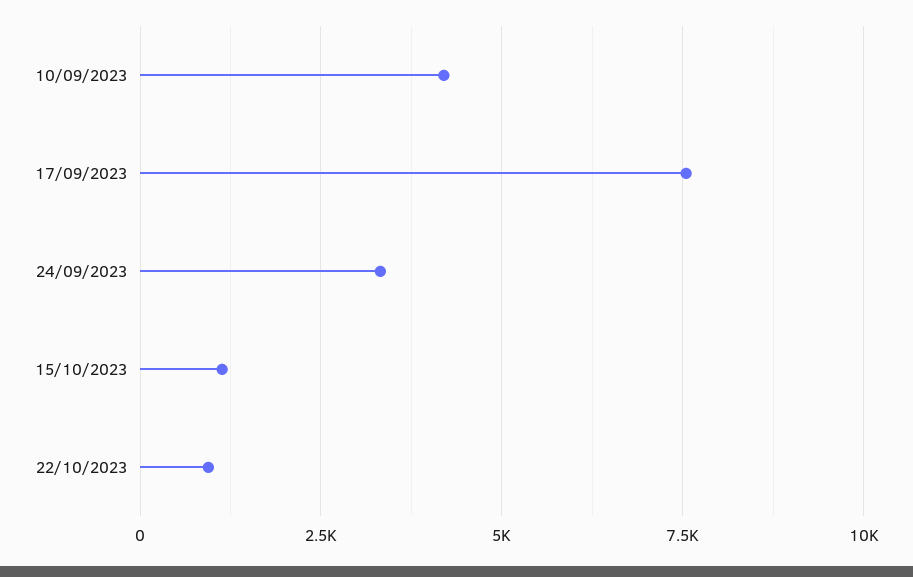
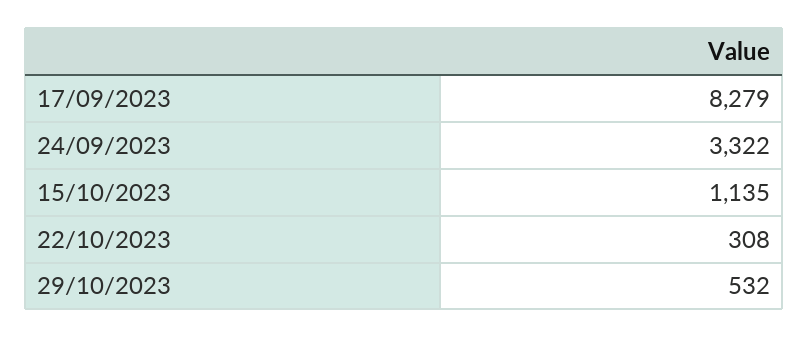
10/09/2023: 4250 -> none
17/09/2023: 7500 -> 8279
22/10/2023: 1000 -> 308
29/10/2023: none -> 532

